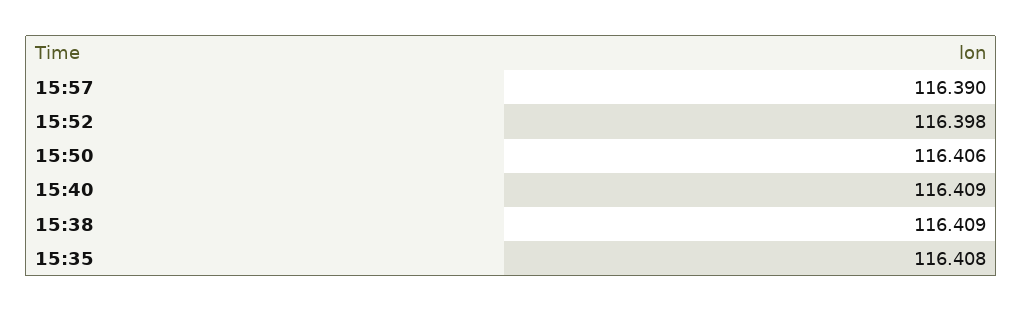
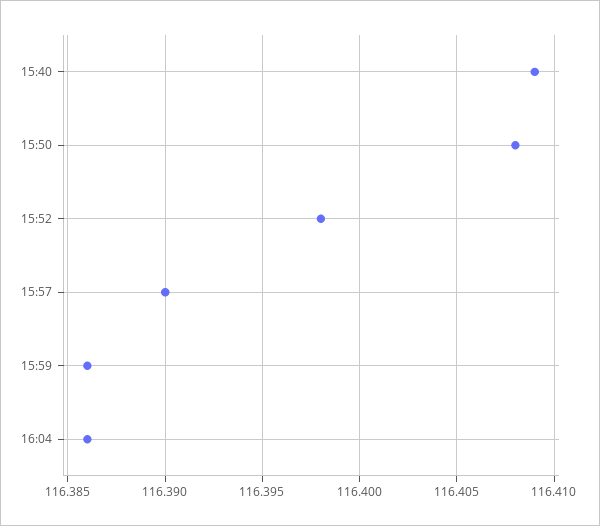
15:50: 116.406 -> 116.408
15:38: 116.409 -> none
15:35: 116.408 -> none
15:59: none -> 116.386
16:04: none -> 116.386

